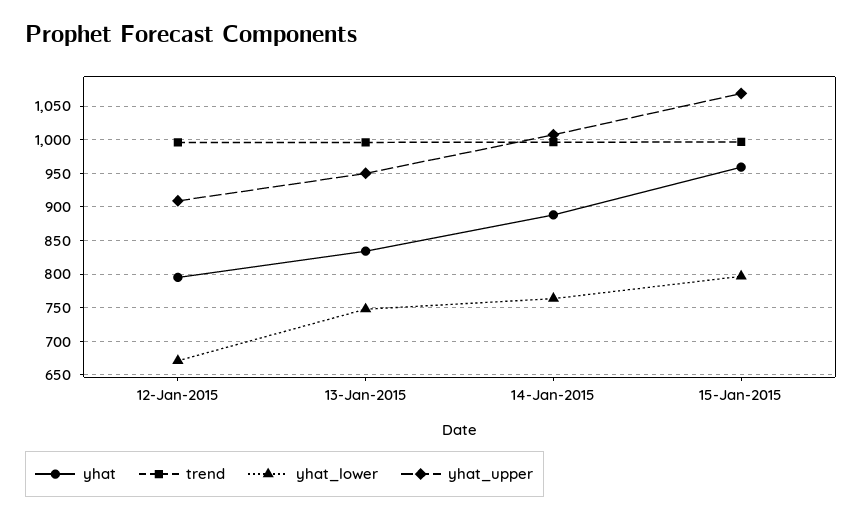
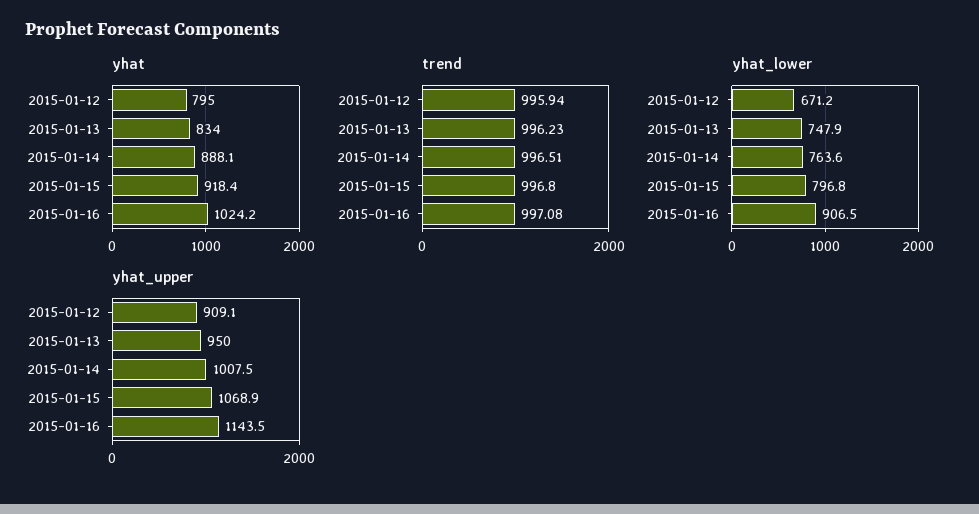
yhat, 15-Jan-2015: 960 -> 918.4
yhat, 2015-01-16: none -> 1024.2
trend, 2015-01-16: none -> 997.08
yhat_lower, 2015-01-16: none -> 906.5
yhat_upper, 2015-01-16: none -> 1143.5

